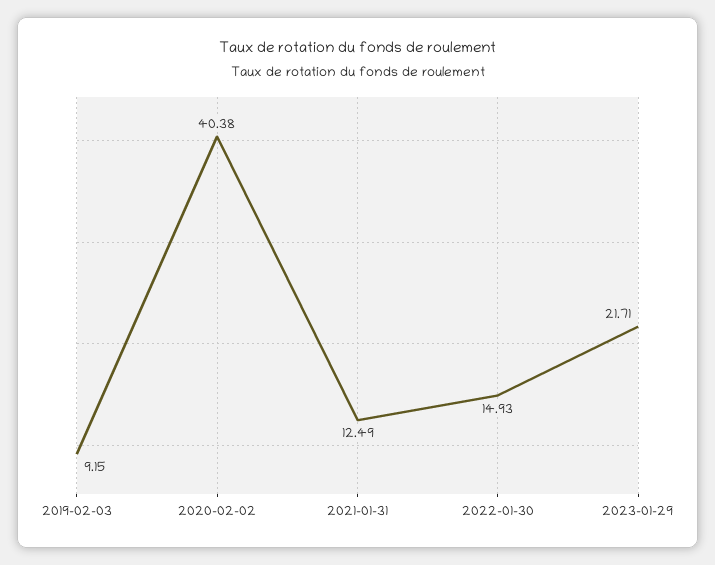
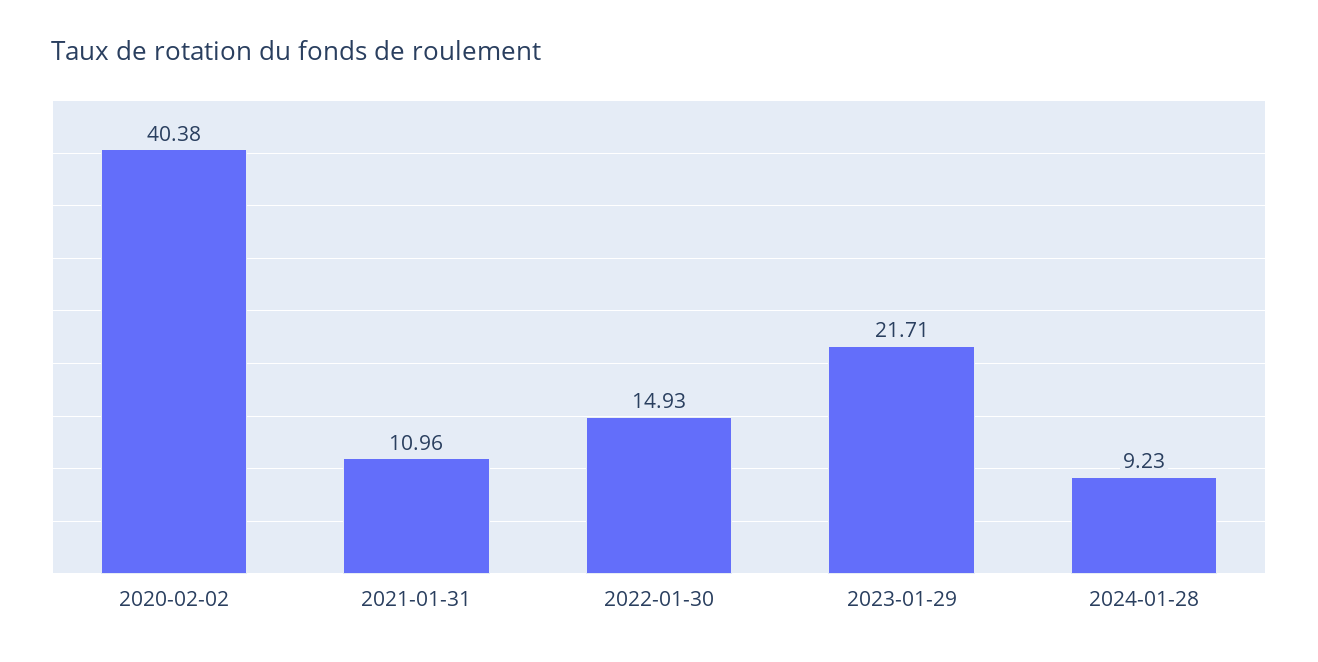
2019-02-03: 9.15 -> none
2021-01-31: 12.49 -> 10.96
2024-01-28: none -> 9.23

